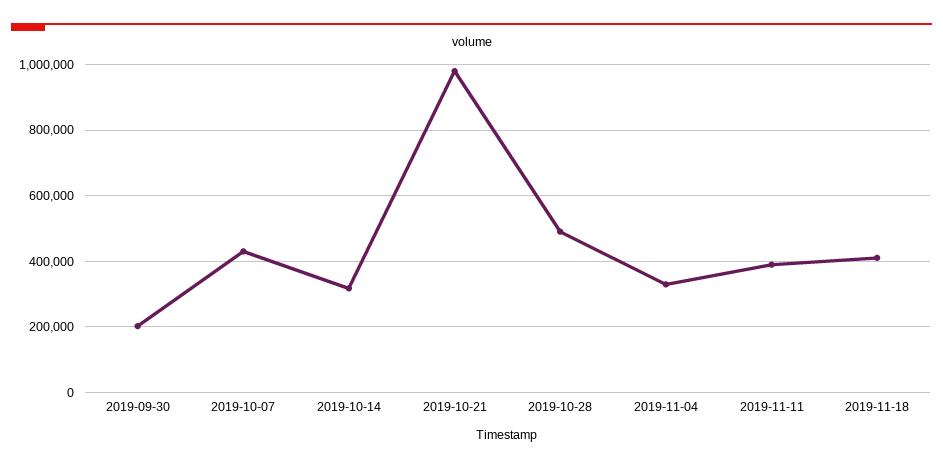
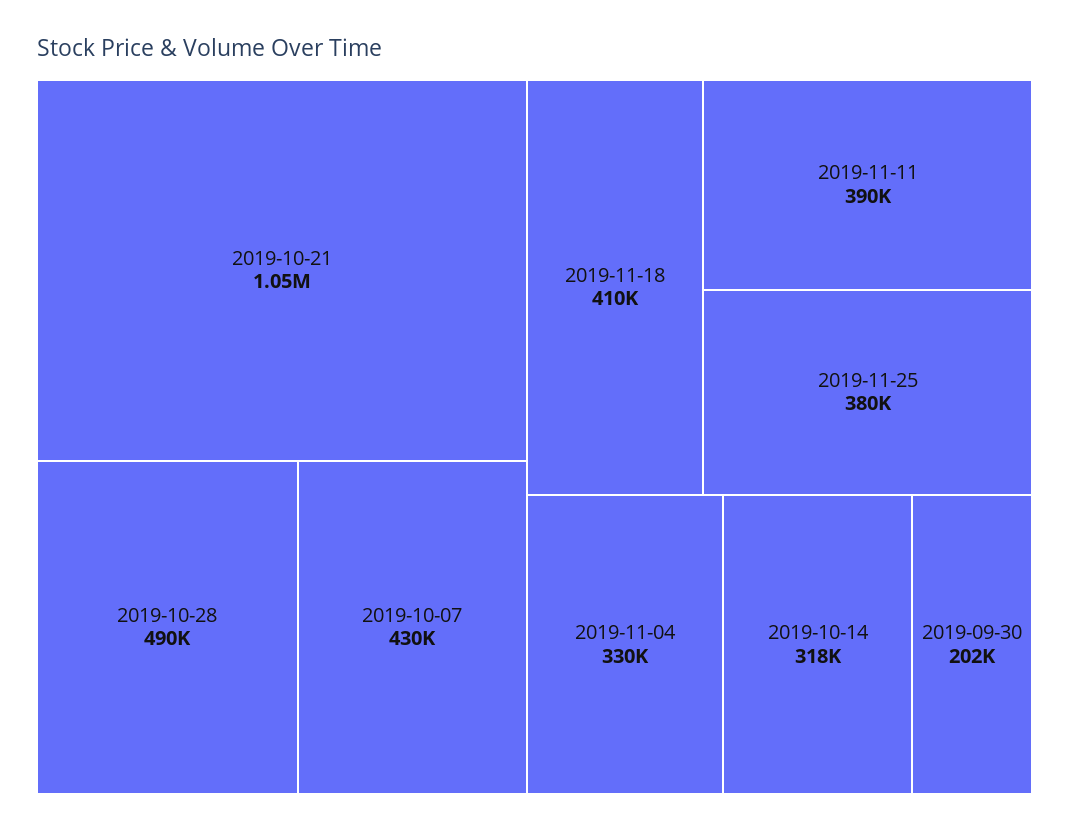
2019-10-21: 980000 -> 1050000
2019-11-25: none -> 380000

